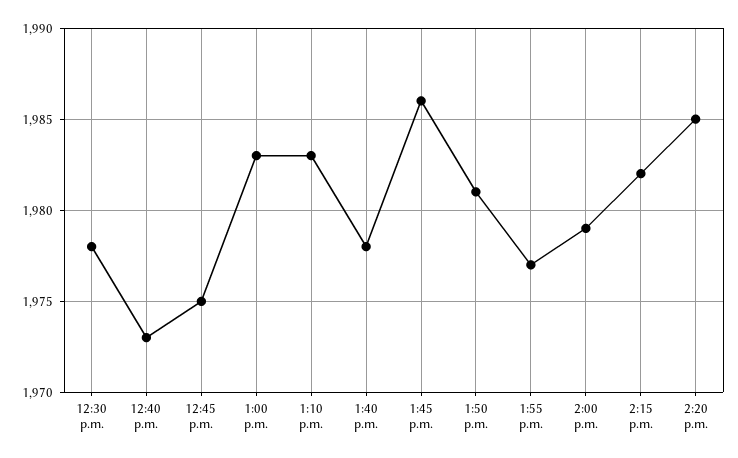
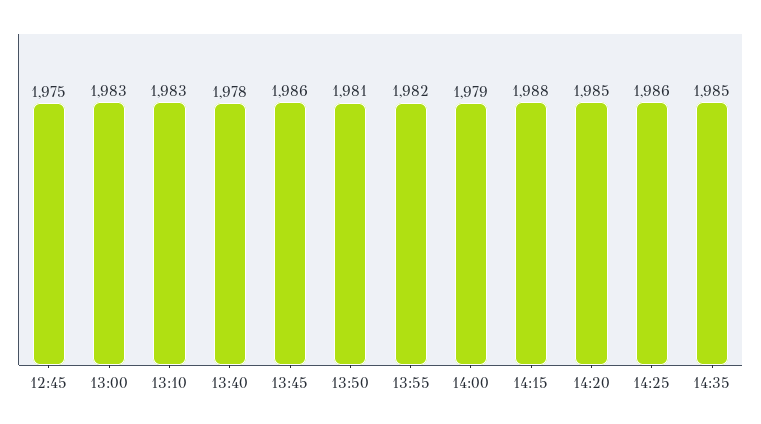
12:30 p.m.: 1978 -> none
12:40 p.m.: 1973 -> none
1:55 p.m.: 1977 -> 1982
2:15 p.m.: 1982 -> 1988
14:25: none -> 1986
14:35: none -> 1985

